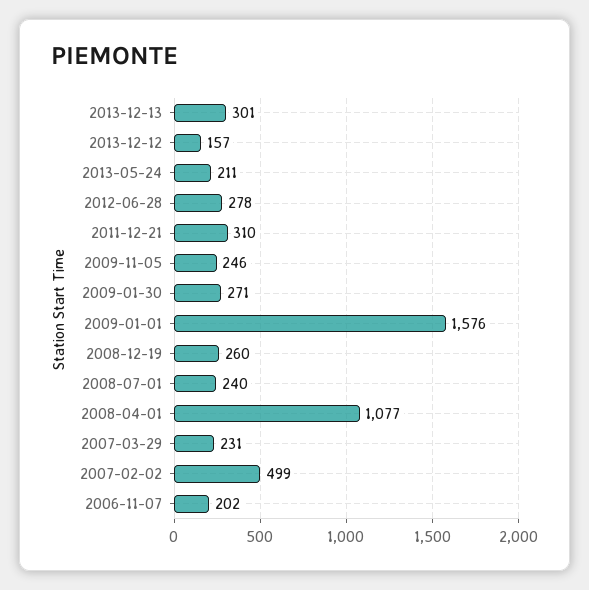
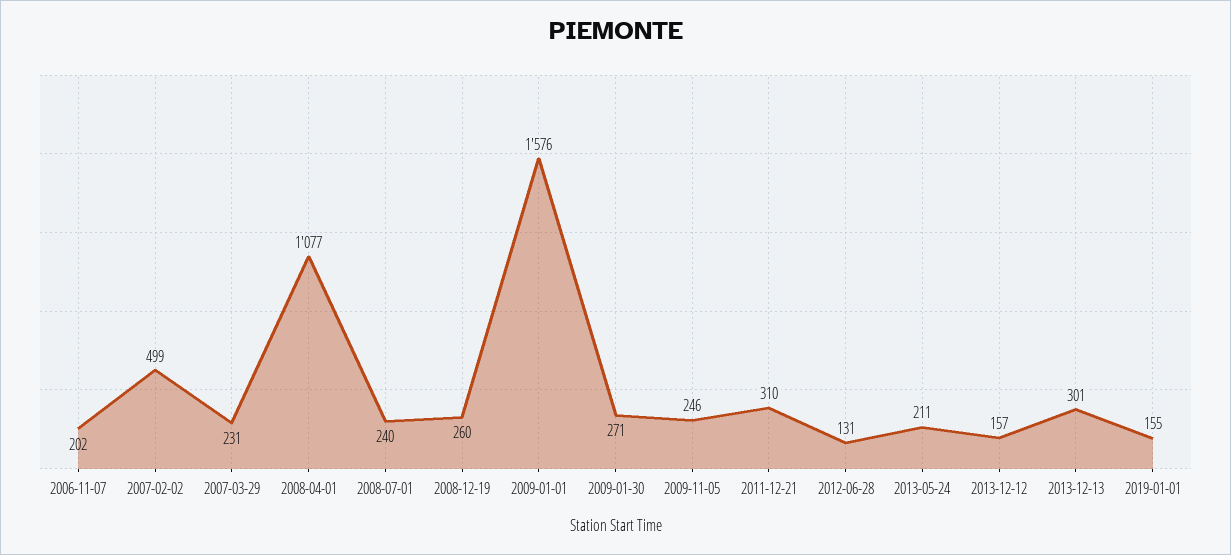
2012-06-28: 278 -> 131
2019-01-01: none -> 155

